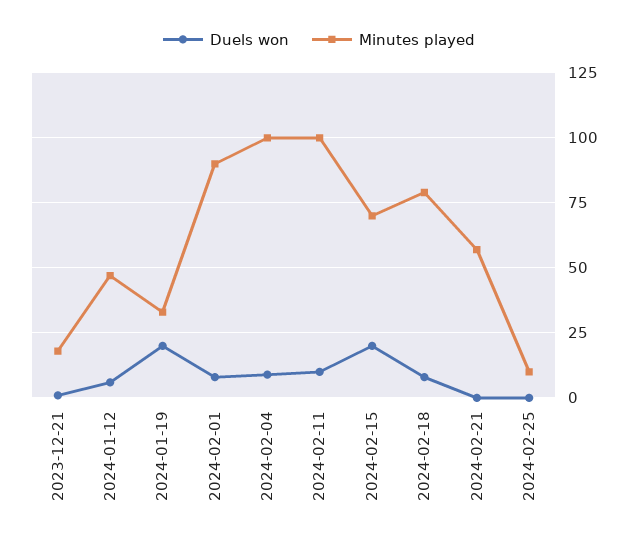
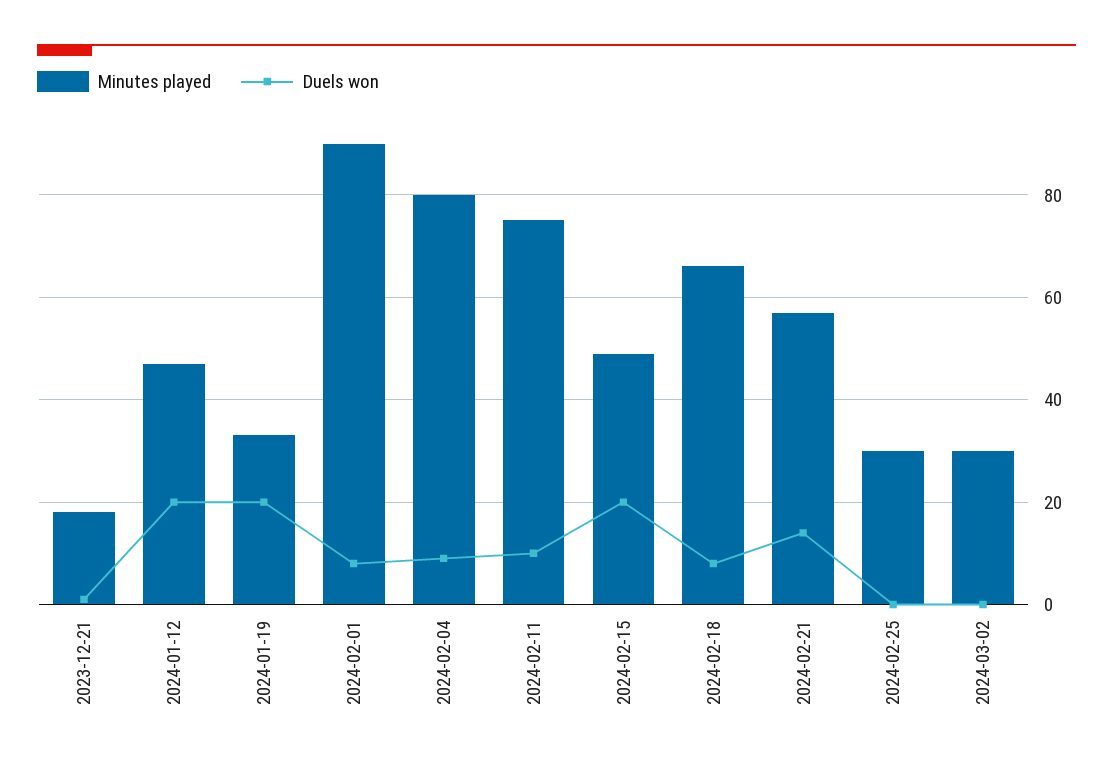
Duels won, 2024-01-12: 5 -> 20
Minutes played, 2024-02-04: 100 -> 80
Minutes played, 2024-02-11: 100 -> 75
Minutes played, 2024-02-15: 70 -> 50
Minutes played, 2024-02-18: 80 -> 65
Duels won, 2024-02-21: 0 -> 15
Minutes played, 2024-02-25: 10 -> 30
Minutes played, 2024-03-02: none -> 30
Duels won, 2024-03-02: none -> 0

